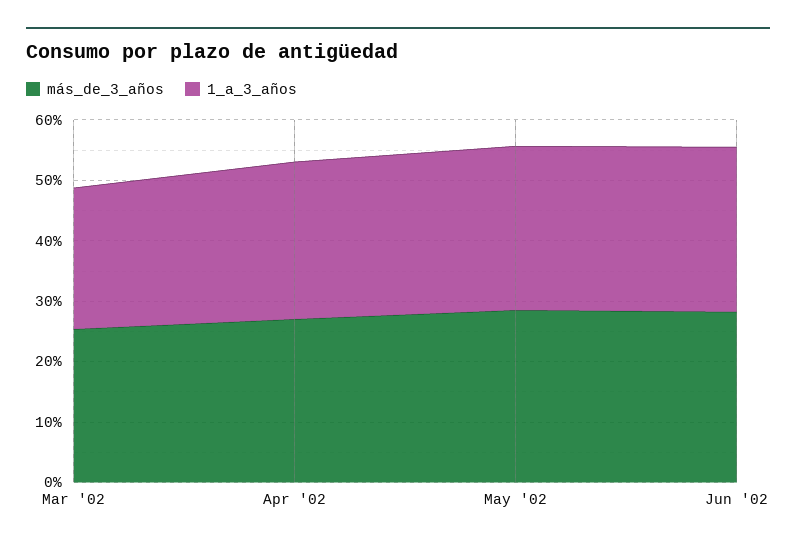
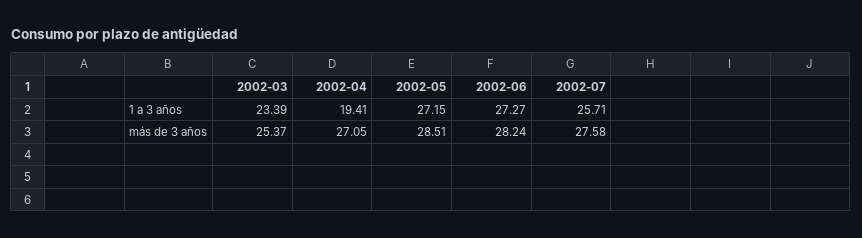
1_a_3_años, Apr '02: 26 -> 19.41
1_a_3_años, 2002-07: none -> 25.71
más_de_3_años, 2002-07: none -> 27.58

